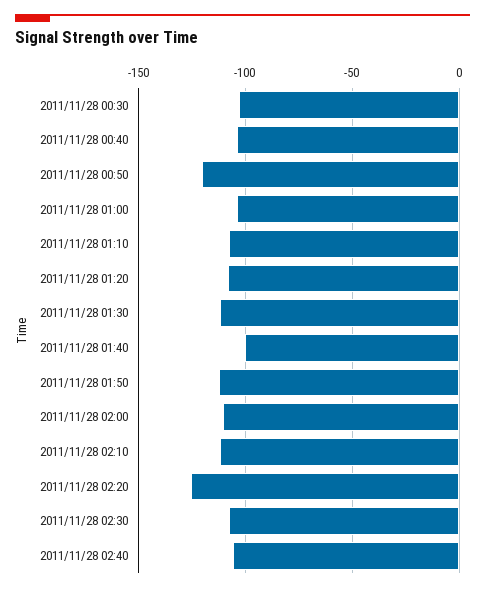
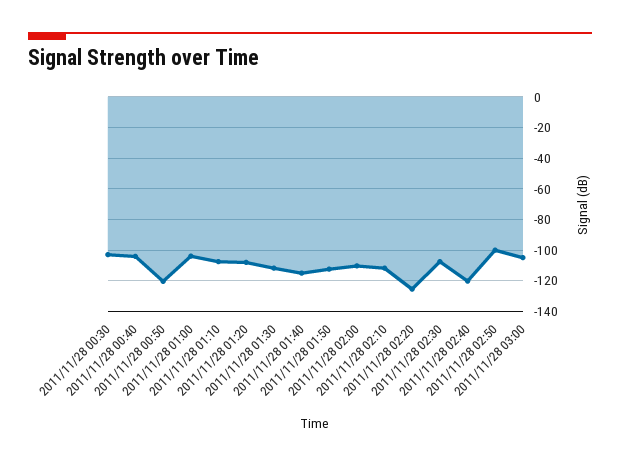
2011/11/28 01:40: -100 -> -115
2011/11/28 02:40: -105 -> -120
2011/11/28 02:50: none -> -100
2011/11/28 03:00: none -> -105

